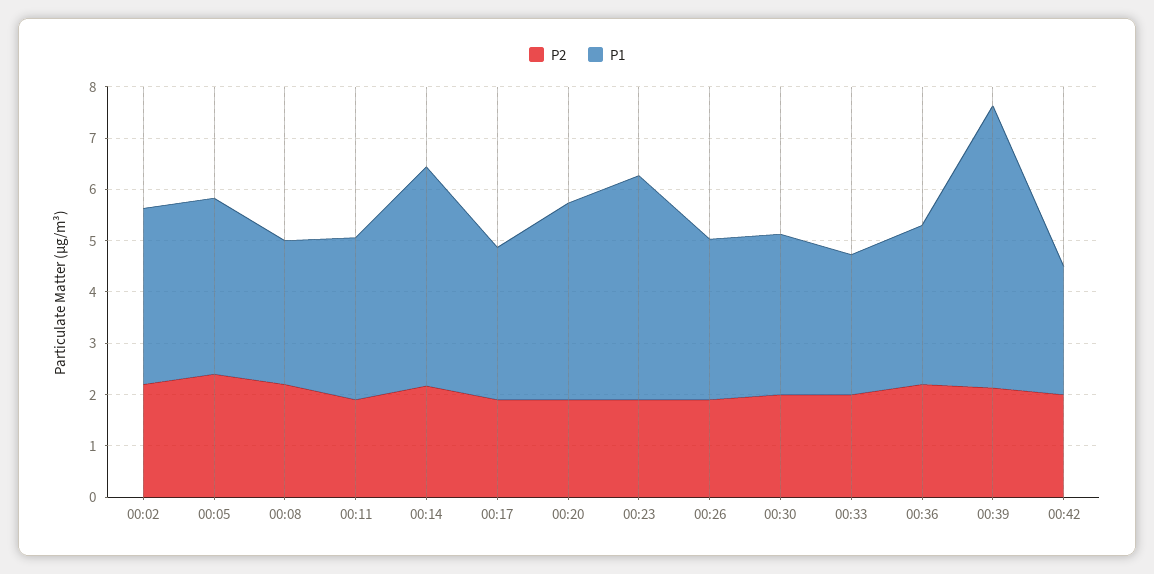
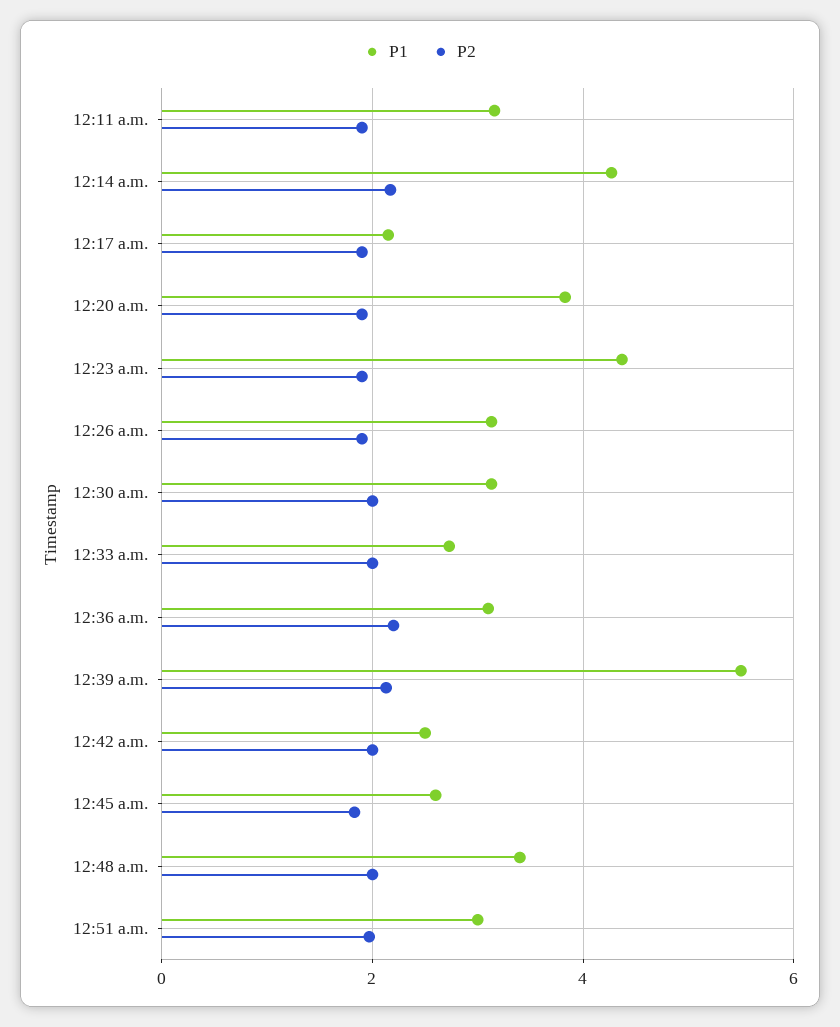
P2, 00:02: 2.2 -> none
P1, 00:02: 3.4 -> none
P2, 00:05: 2.4 -> none
P1, 00:05: 3.4 -> none
P2, 00:08: 2.2 -> none
P1, 00:08: 2.8 -> none
P1, 00:17: 3 -> 2.2
P1, 12:45 a.m.: none -> 2.6
P2, 12:45 a.m.: none -> 1.8
P1, 12:48 a.m.: none -> 3.4
P2, 12:48 a.m.: none -> 2
P1, 12:51 a.m.: none -> 3
P2, 12:51 a.m.: none -> 2

